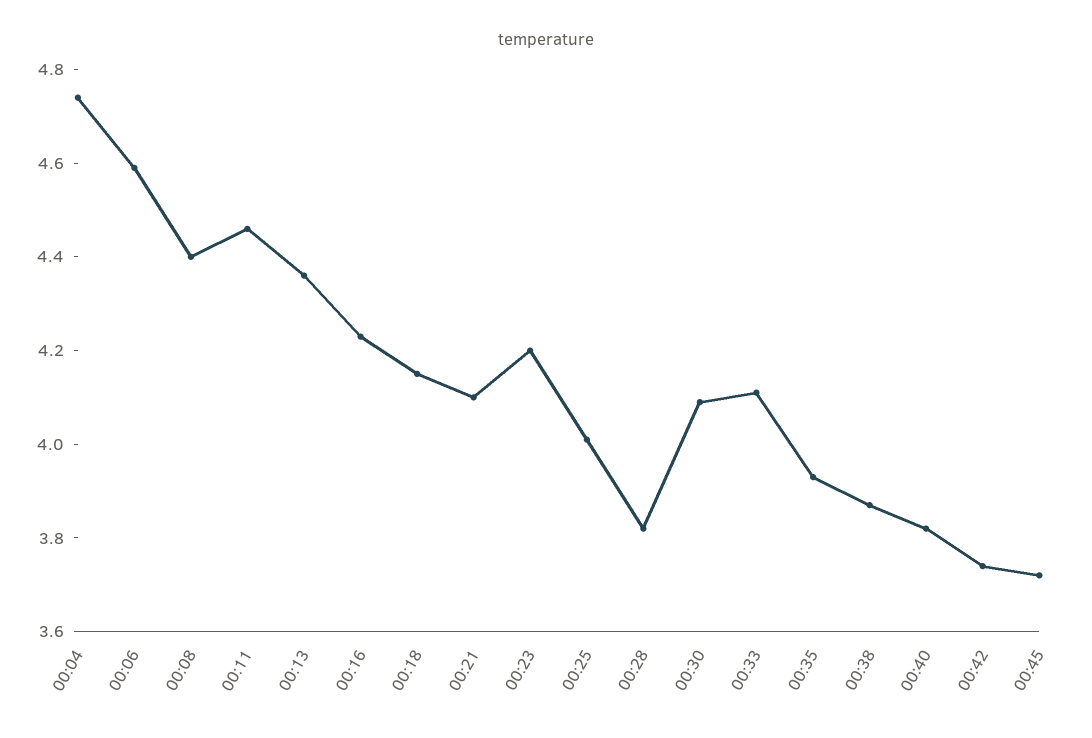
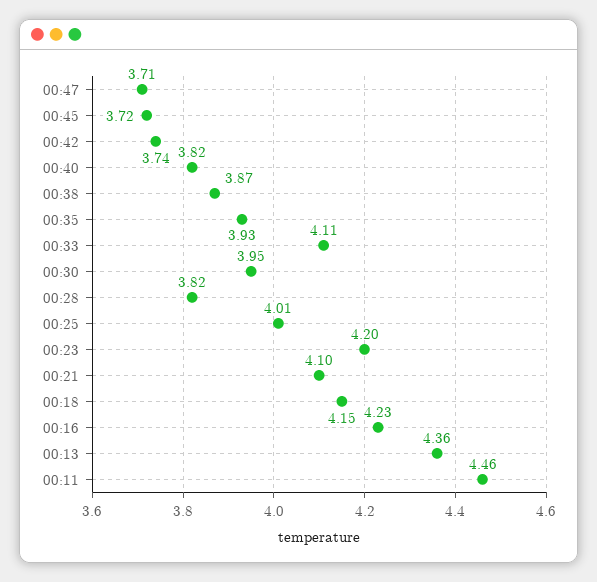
00:04: 4.75 -> none
00:06: 4.6 -> none
00:08: 4.4 -> none
00:30: 4.1 -> 3.95
00:47: none -> 3.71

